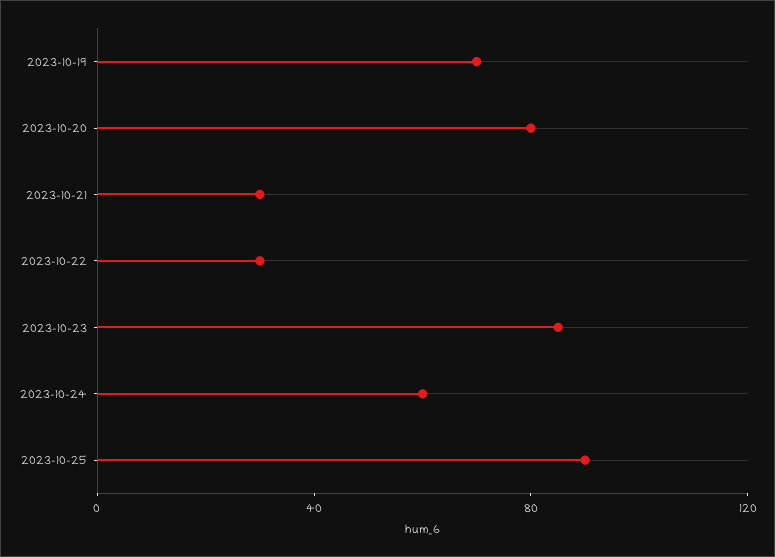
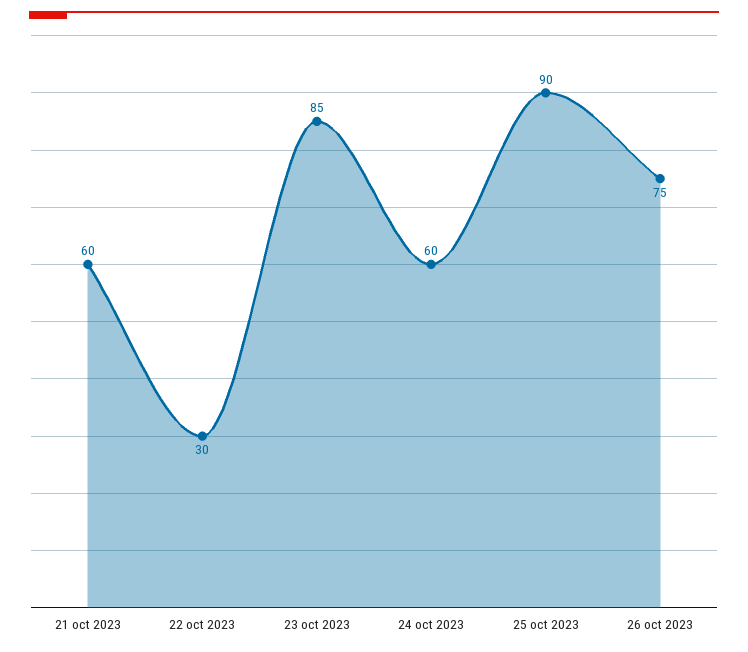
2023-10-19: 70 -> none
2023-10-20: 80 -> none
2023-10-21: 30 -> 60
26 oct 2023: none -> 75

